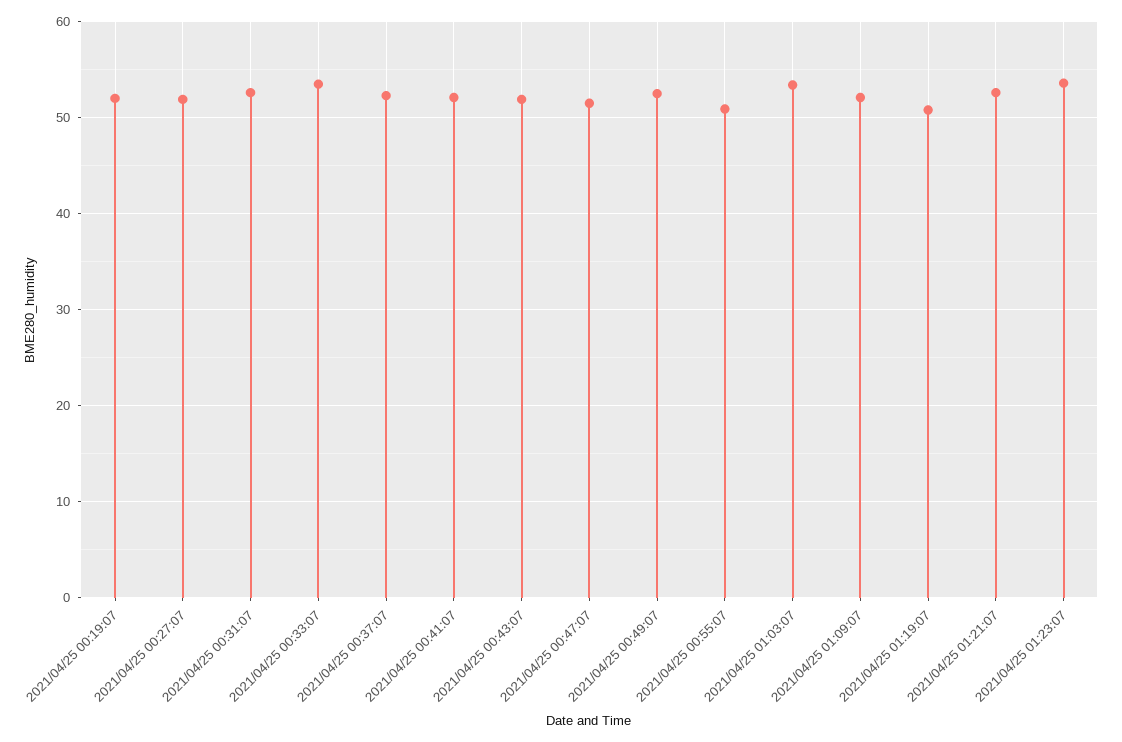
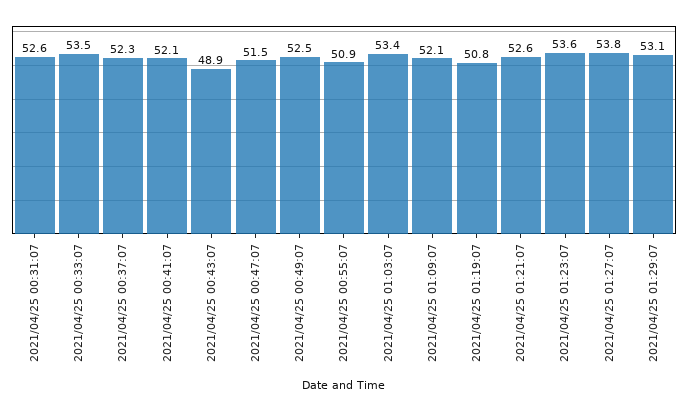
2021/04/25 00:19:07: 52 -> none
2021/04/25 00:27:07: 52 -> none
2021/04/25 00:43:07: 52 -> 48.9
2021/04/25 01:27:07: none -> 53.8
2021/04/25 01:29:07: none -> 53.1

